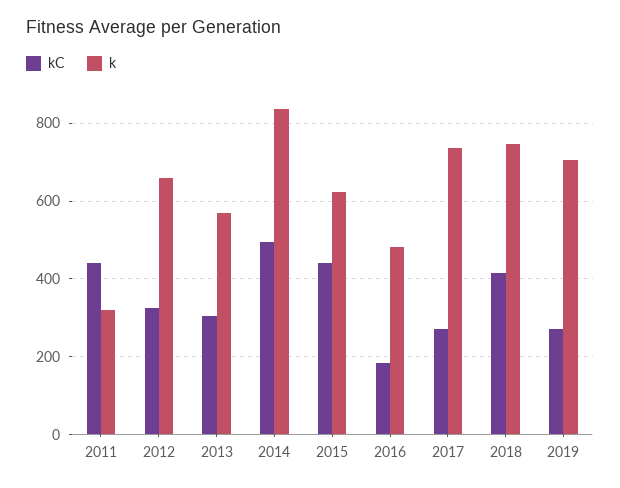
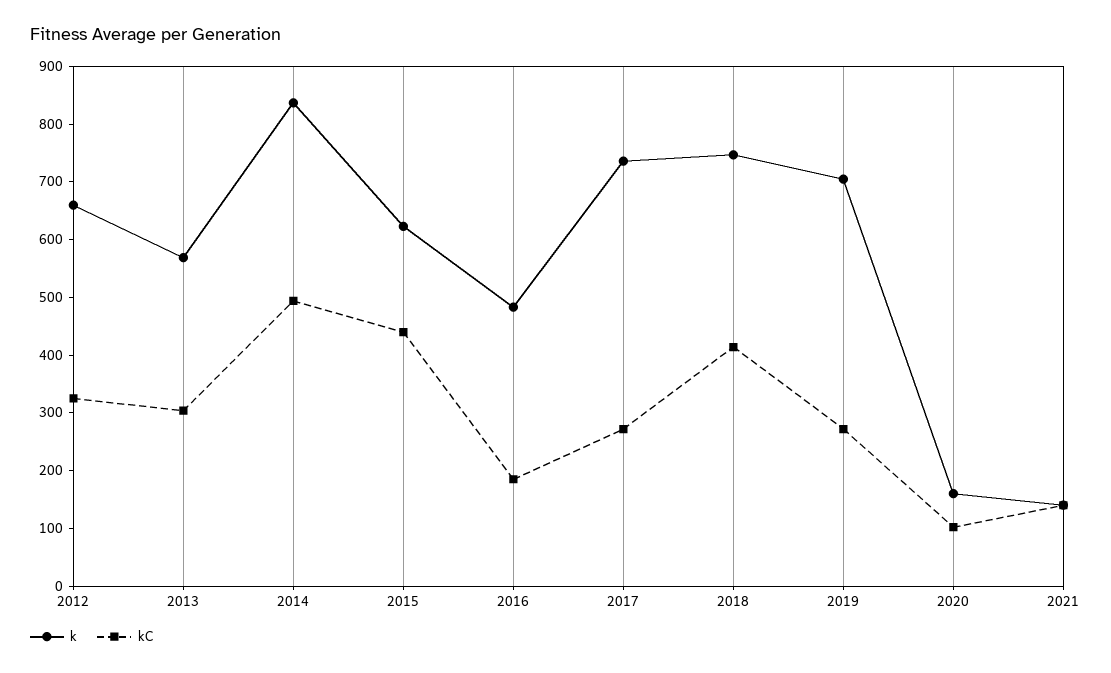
kC, 2011: 440 -> none
k, 2011: 320 -> none
k, 2020: none -> 160
kC, 2020: none -> 100
k, 2021: none -> 140
kC, 2021: none -> 140

